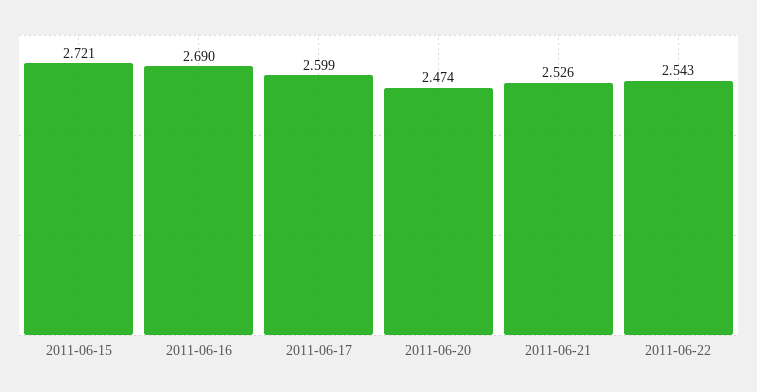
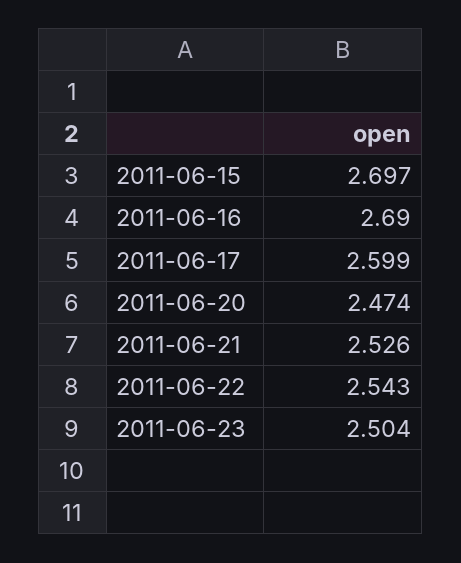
2011-06-15: 2.721 -> 2.697
2011-06-23: none -> 2.504

